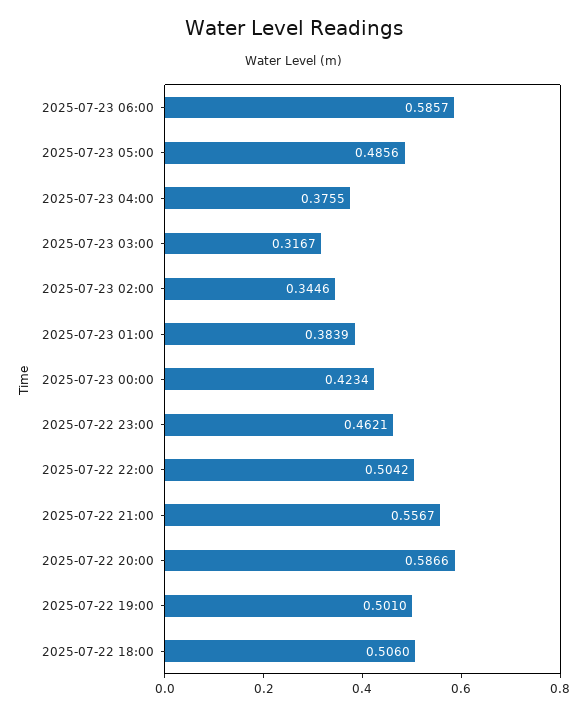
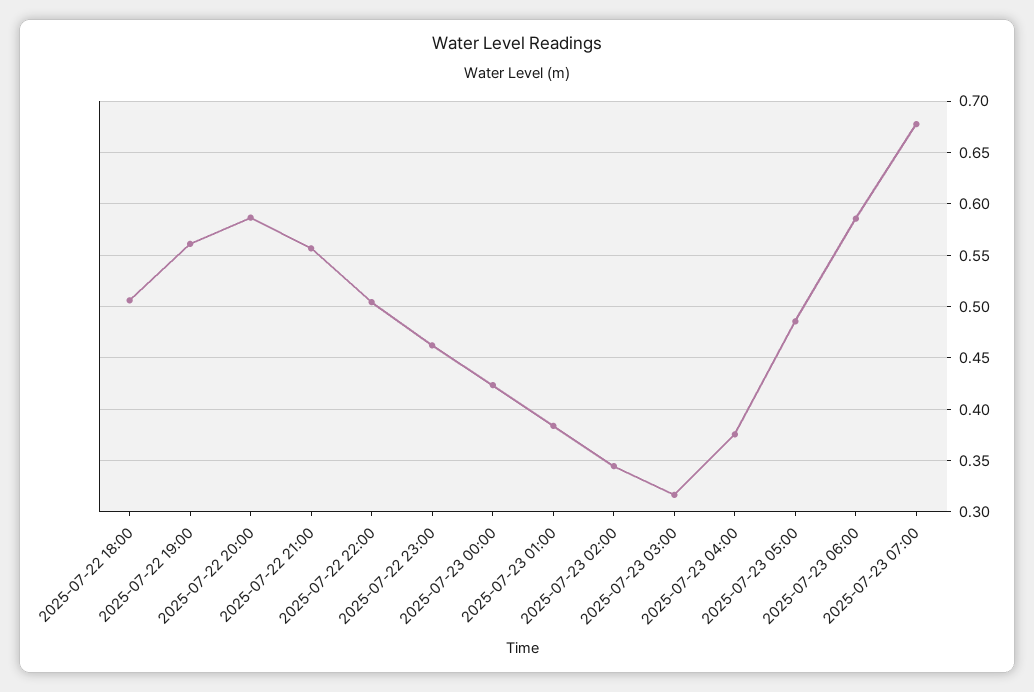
2025-07-22 19:00: 0.501 -> 0.56
2025-07-23 07:00: none -> 0.68

